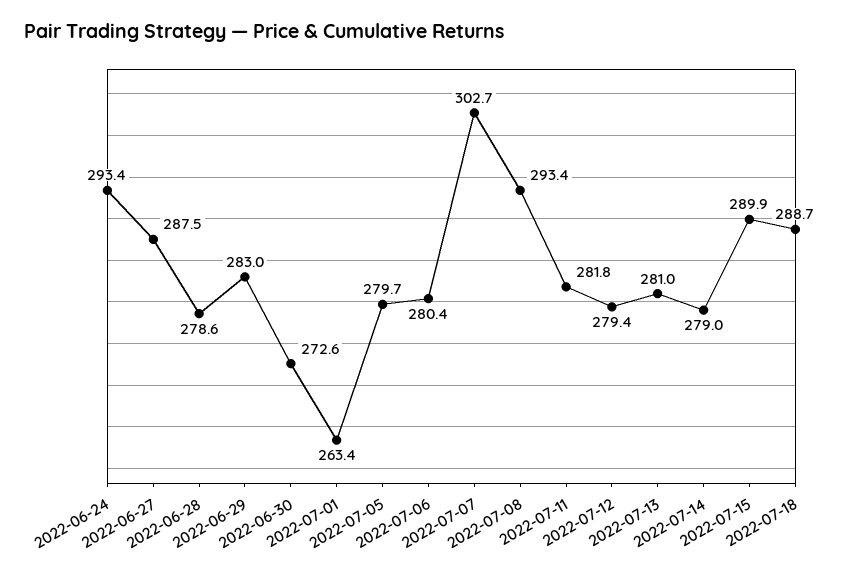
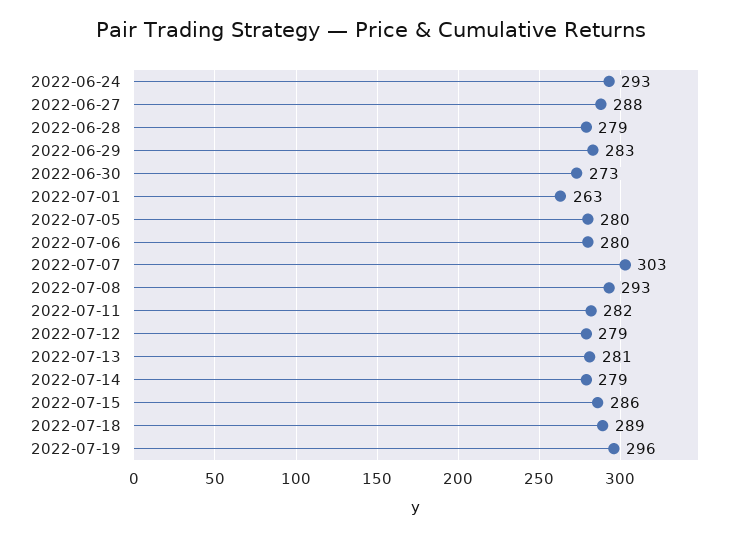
2022-07-15: 289.9 -> 286
2022-07-19: none -> 296

